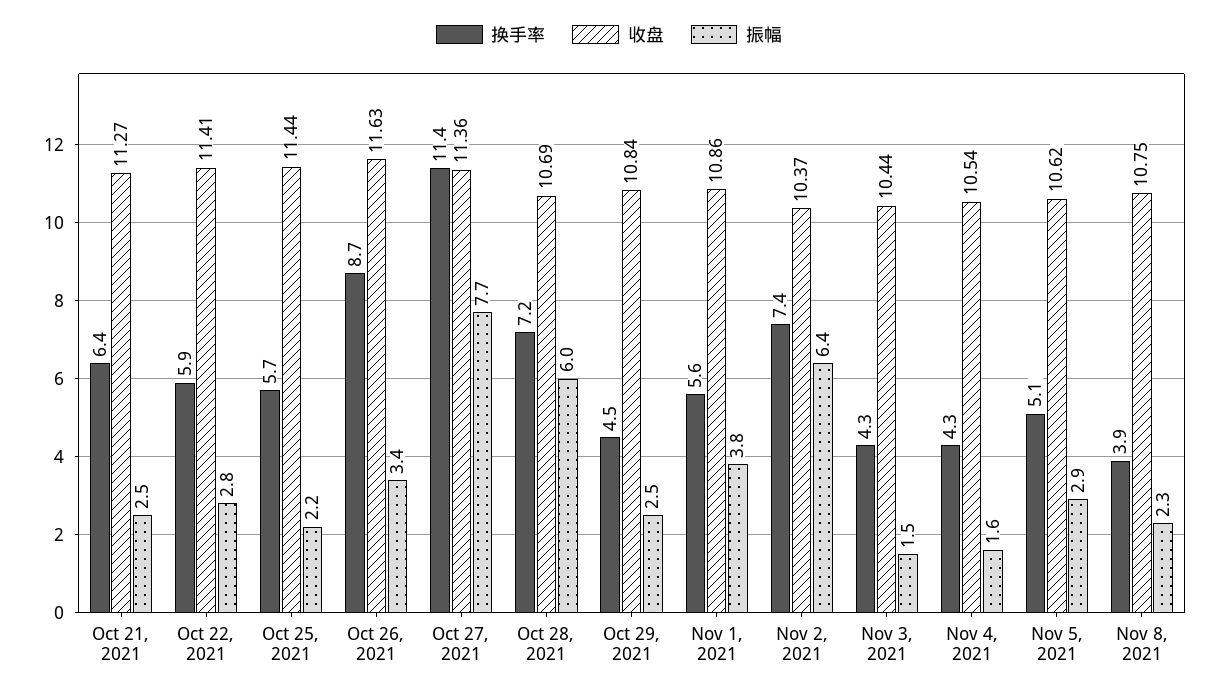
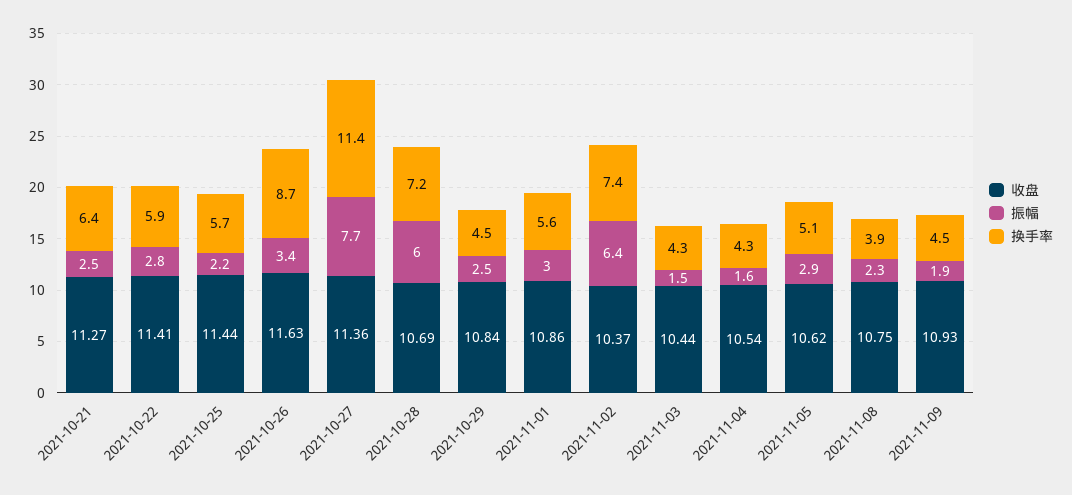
振幅, Nov 1, 2021: 3.8 -> 3
收盘, 2021-11-09: none -> 10.93
振幅, 2021-11-09: none -> 1.9
换手率, 2021-11-09: none -> 4.5

